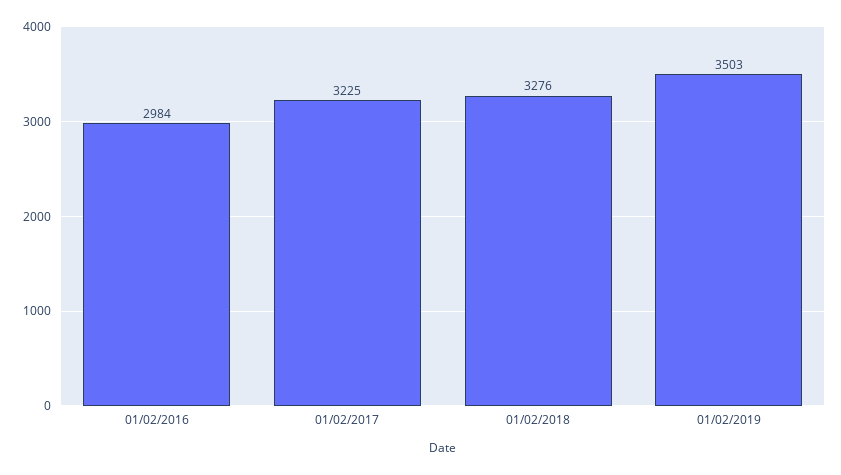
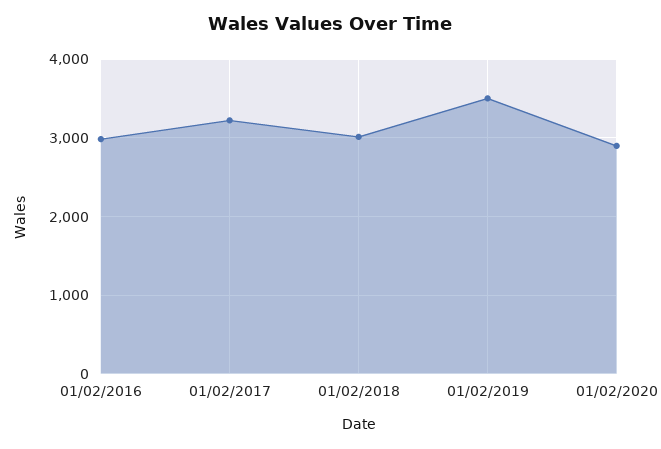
01/02/2018: 3276 -> 3000
01/02/2020: none -> 2900

